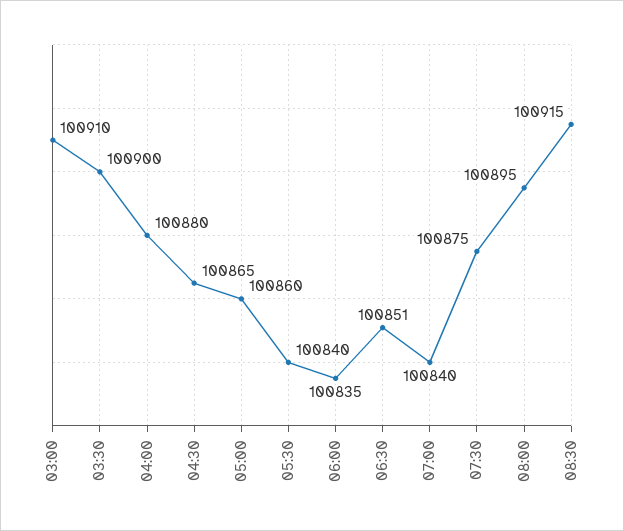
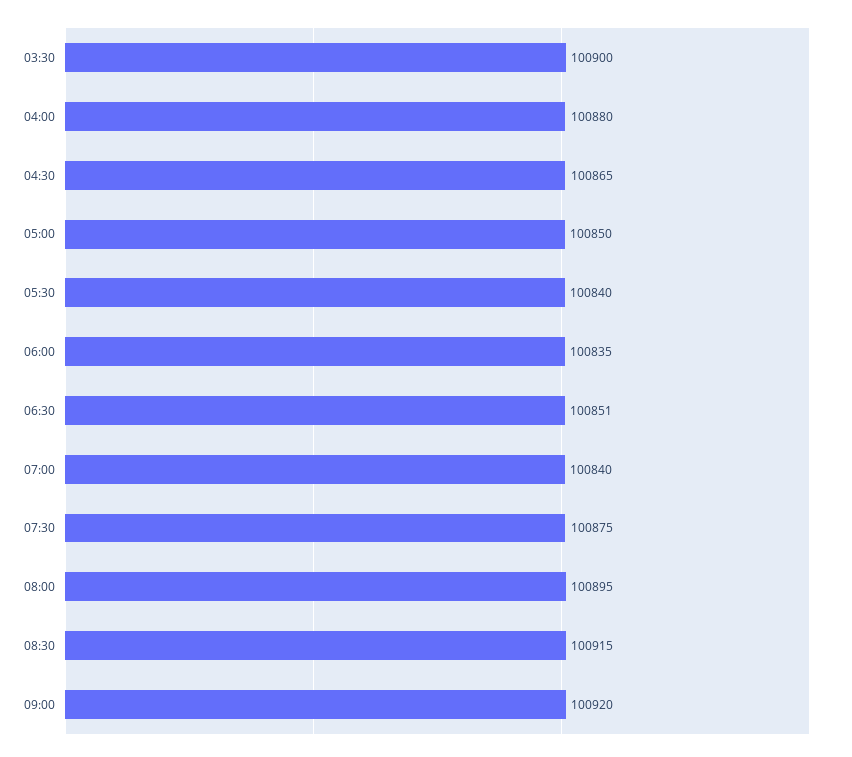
03:00: 100910 -> none
05:00: 100860 -> 100850
09:00: none -> 100920

